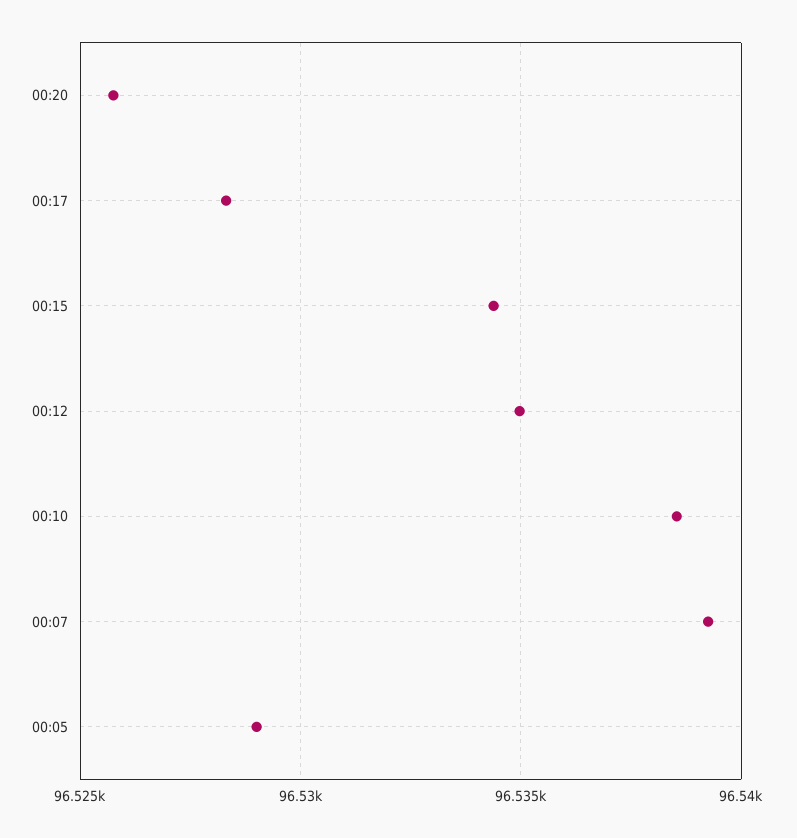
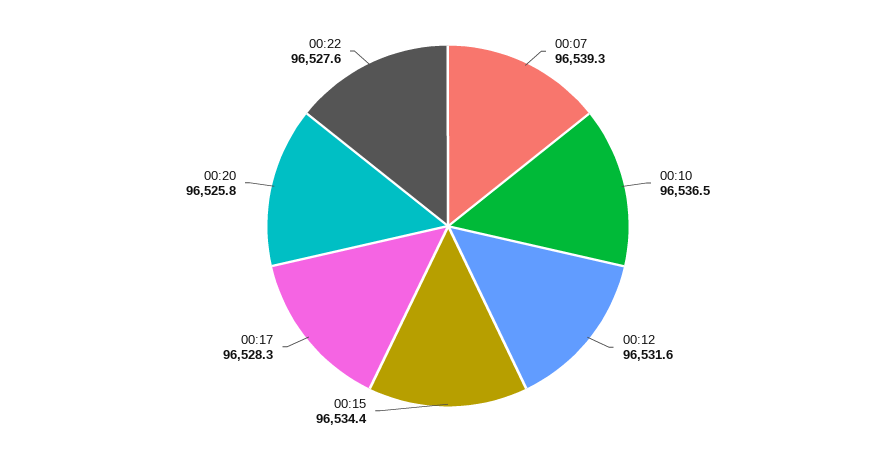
00:12: 96535 -> 96531.6
00:10: 96538.5 -> 96536.5
00:05: 96529 -> none
00:22: none -> 96527.6

